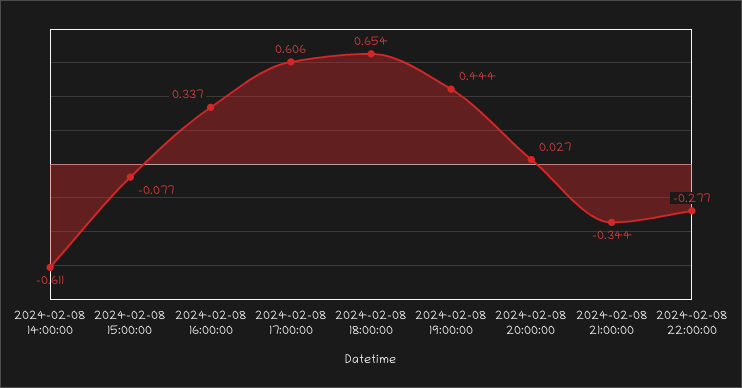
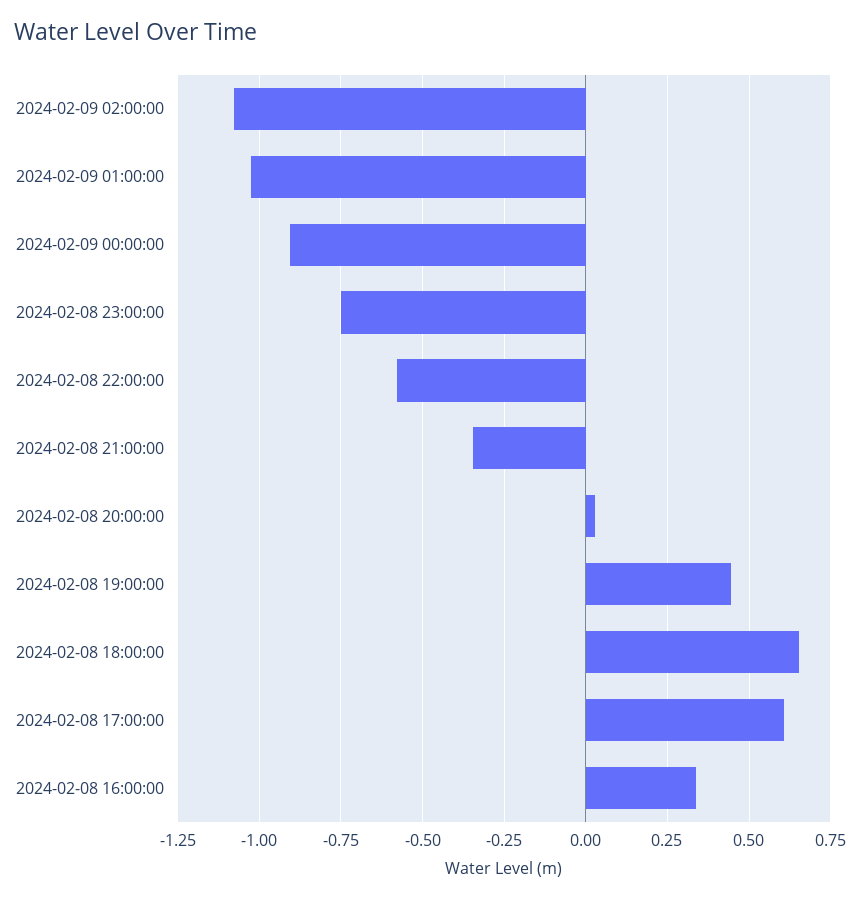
2024-02-08 14:00:00: -0.611 -> none
2024-02-08 15:00:00: -0.077 -> none
2024-02-08 22:00:00: -0.277 -> -0.575
2024-02-09 02:00:00: none -> -1.075
2024-02-09 01:00:00: none -> -1.025
2024-02-09 00:00:00: none -> -0.9
2024-02-08 23:00:00: none -> -0.75

